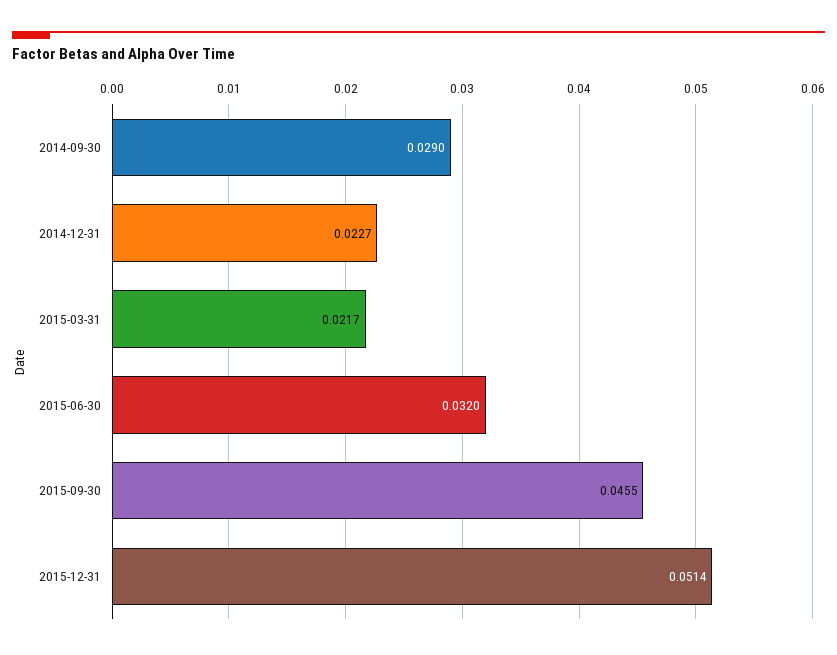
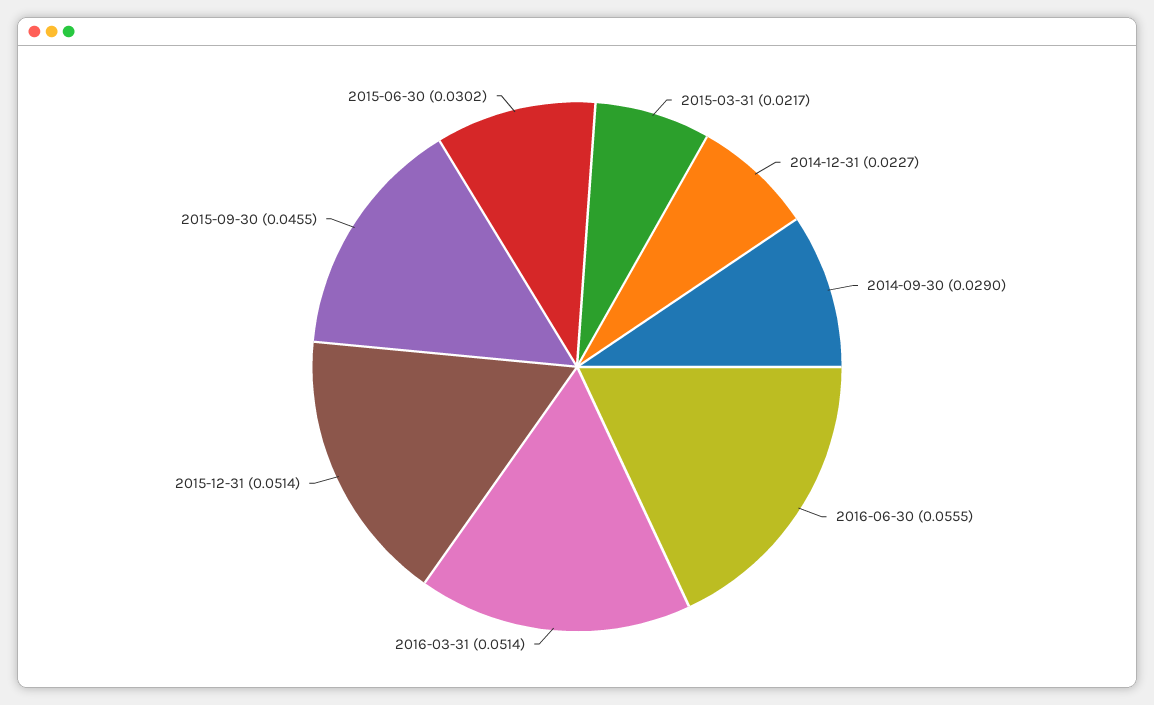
2015-06-30: 0.032 -> 0.0302
2016-06-30: none -> 0.0555
2016-03-31: none -> 0.0514

